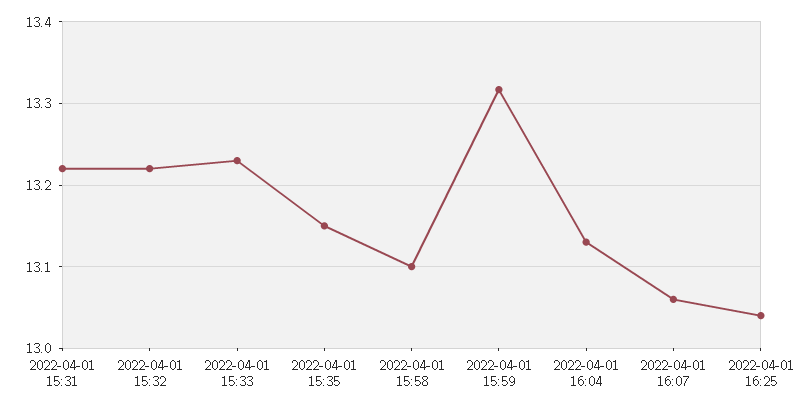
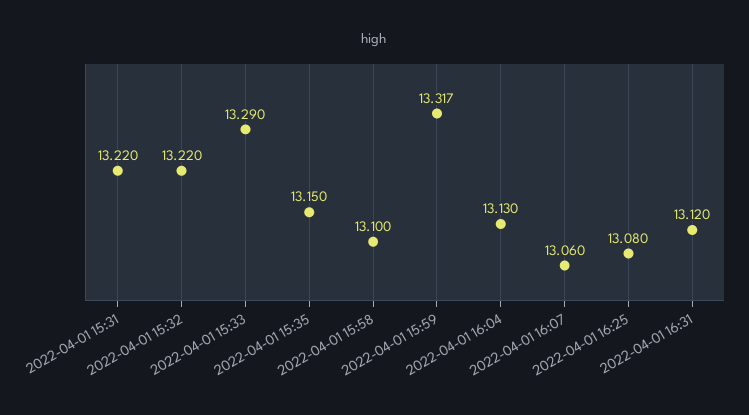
2022-04-01 15:33: 13.23 -> 13.29
2022-04-01 16:25: 13.04 -> 13.08
2022-04-01 16:31: none -> 13.12

